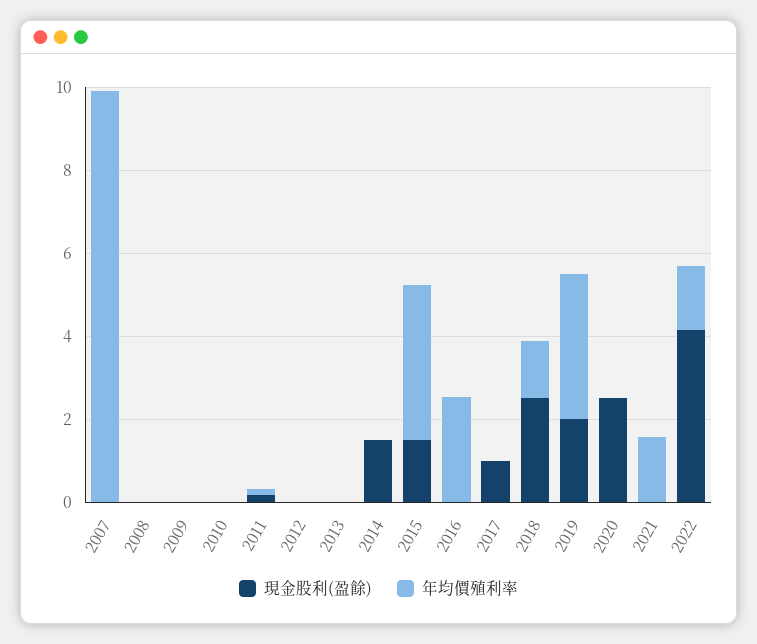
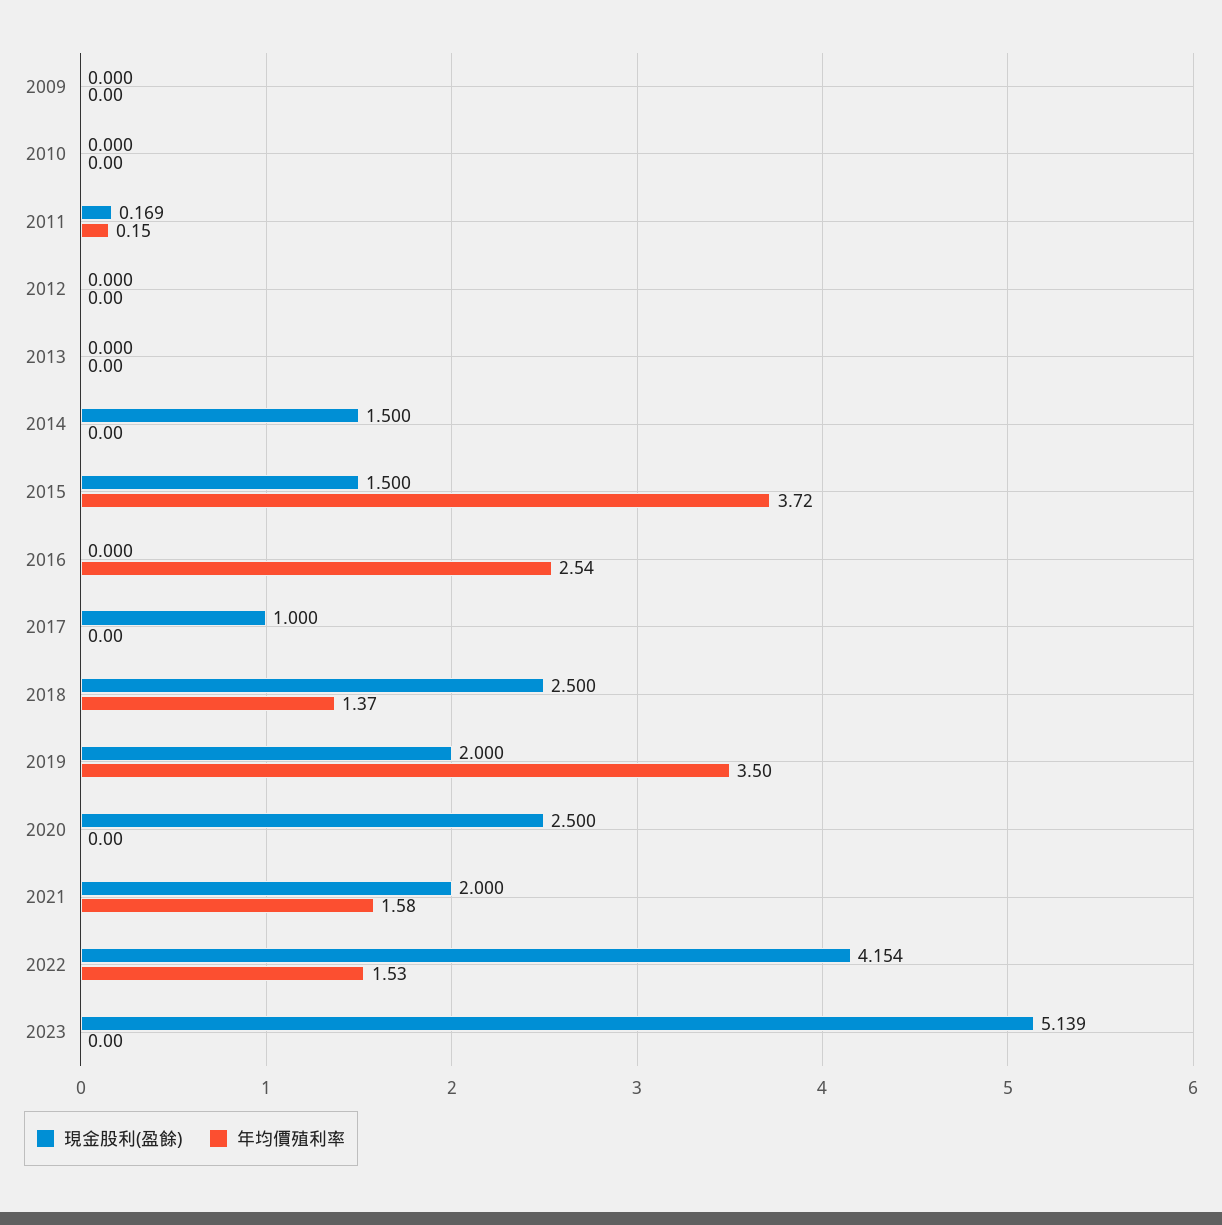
現金股利(盈餘), 2007: 0 -> none
年均價殖利率, 2007: 10 -> none
現金股利(盈餘), 2008: 0 -> none
年均價殖利率, 2008: 0 -> none
現金股利(盈餘), 2021: 0 -> 2
現金股利(盈餘), 2023: none -> 5.139
年均價殖利率, 2023: none -> 0

